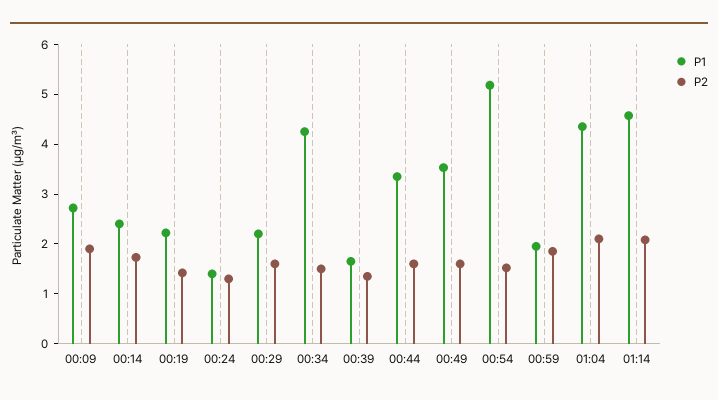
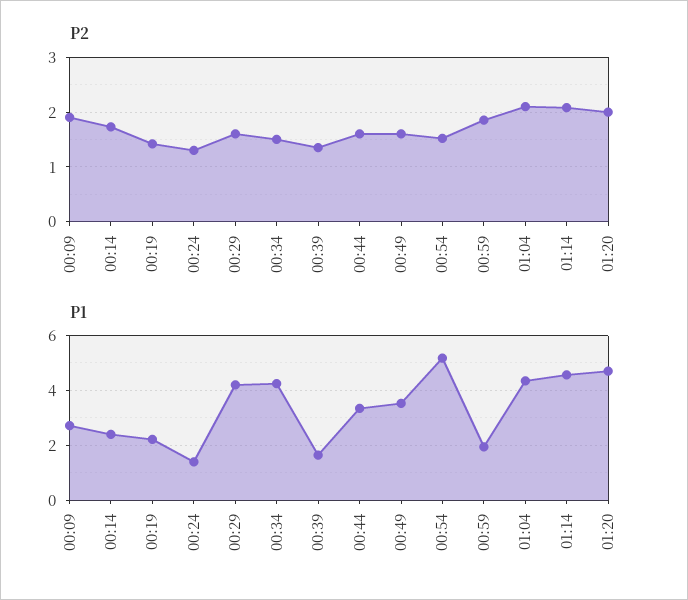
P1, 00:29: 2.2 -> 4.25
P2, 01:20: none -> 2
P1, 01:20: none -> 4.75

